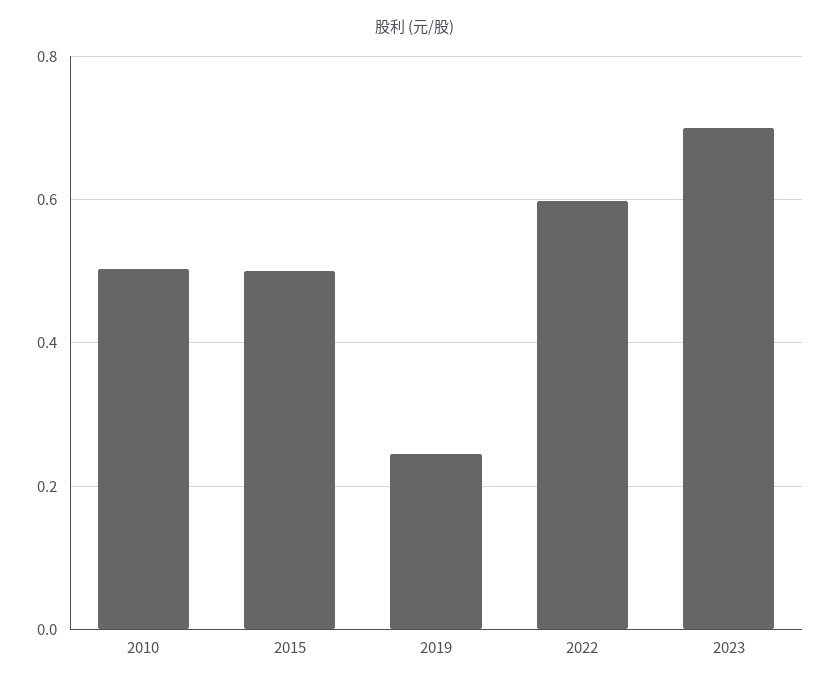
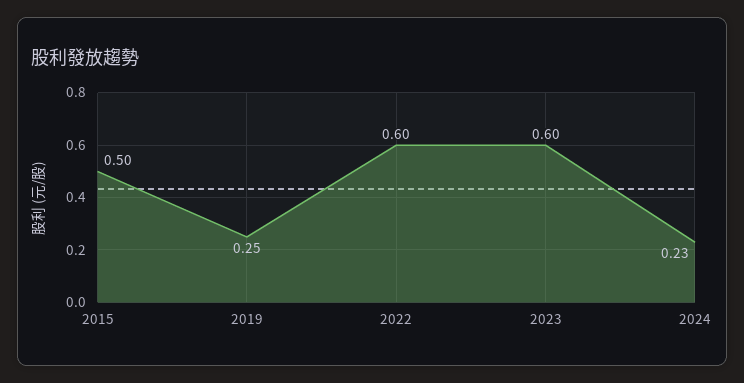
2010: 0.5 -> none
2023: 0.7 -> 0.6
2024: none -> 0.23

